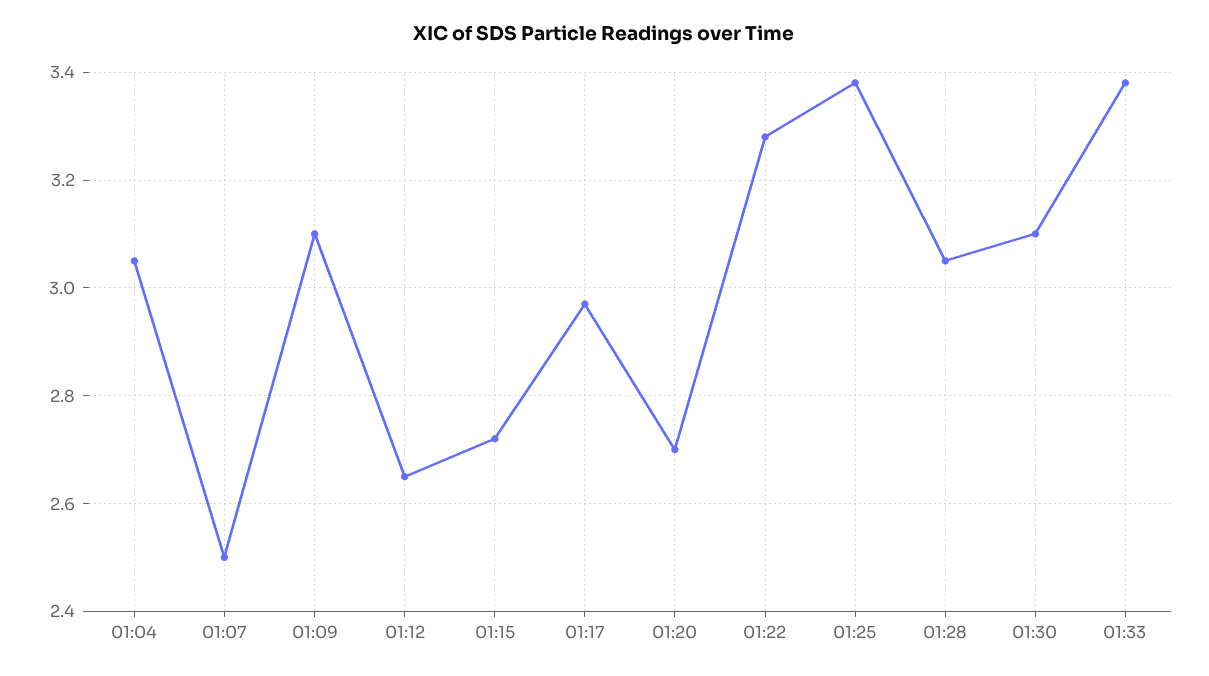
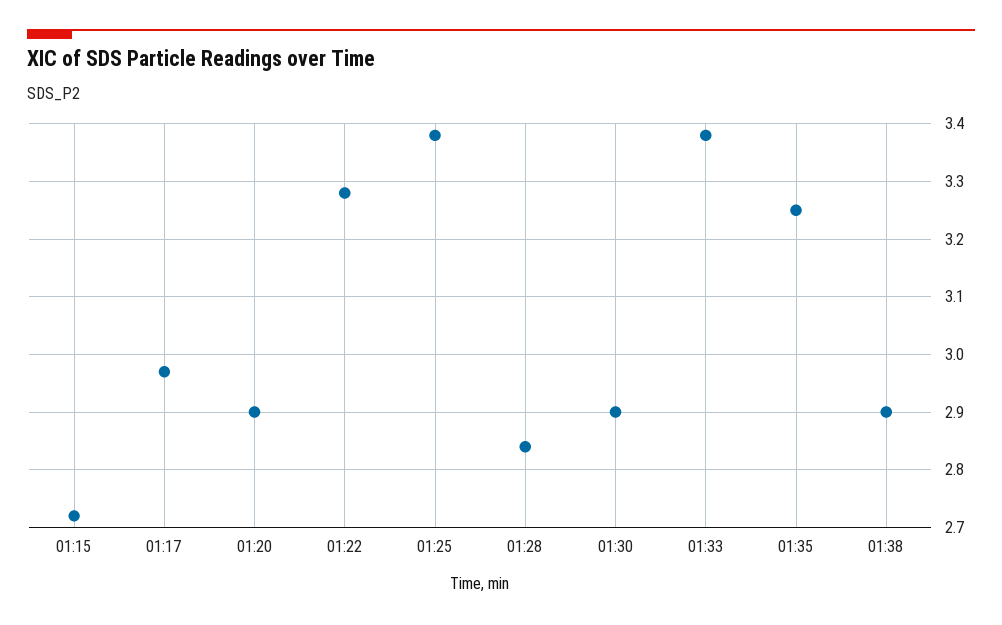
01:04: 3.05 -> none
01:07: 2.5 -> none
01:09: 3.1 -> none
01:12: 2.65 -> none
01:20: 2.7 -> 2.9
01:28: 3.05 -> 2.85
01:30: 3.1 -> 2.9
01:35: none -> 3.25
01:38: none -> 2.9

